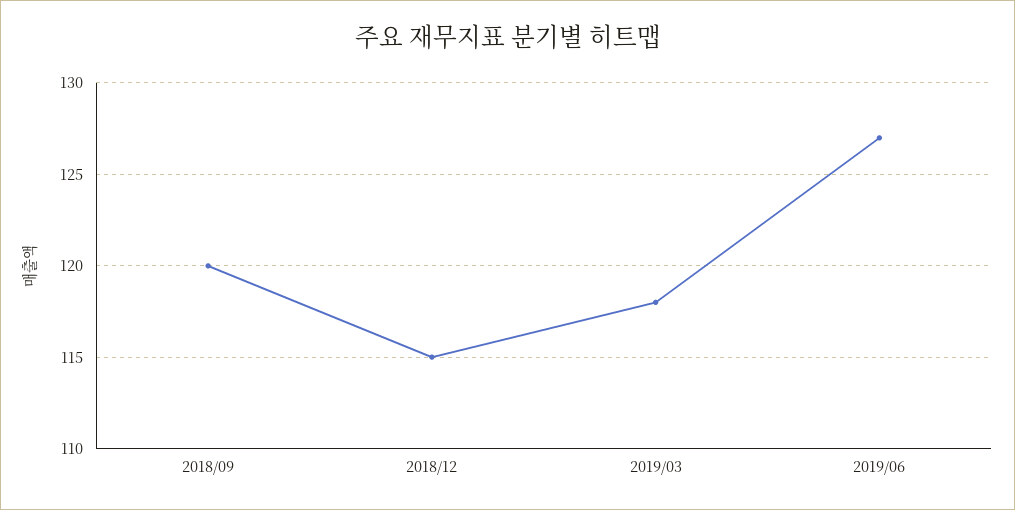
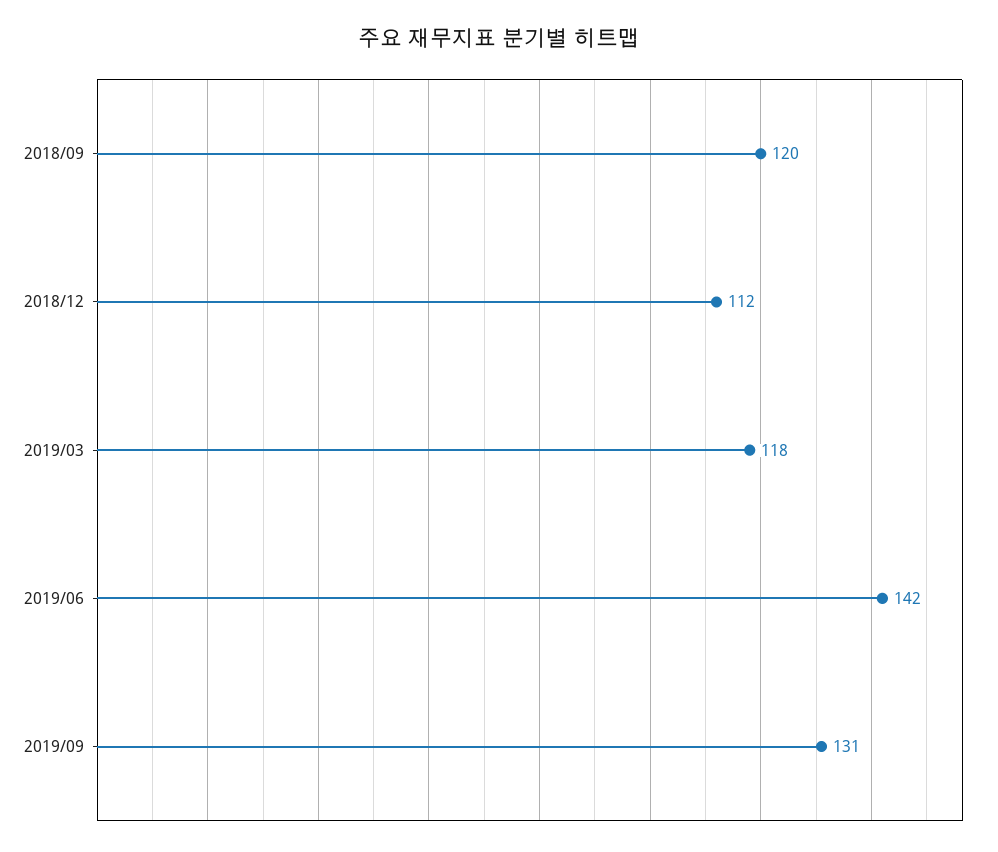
2018/12: 115 -> 112
2019/06: 127 -> 142
2019/09: none -> 131

